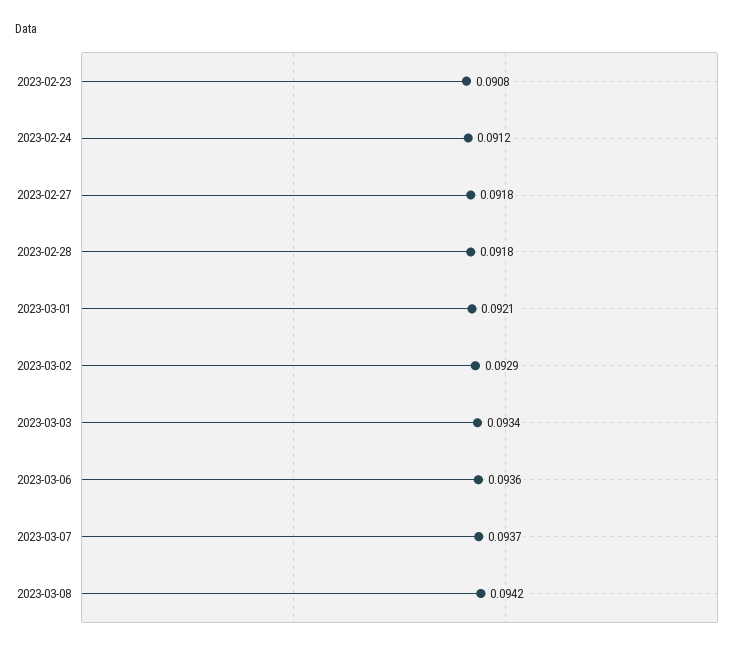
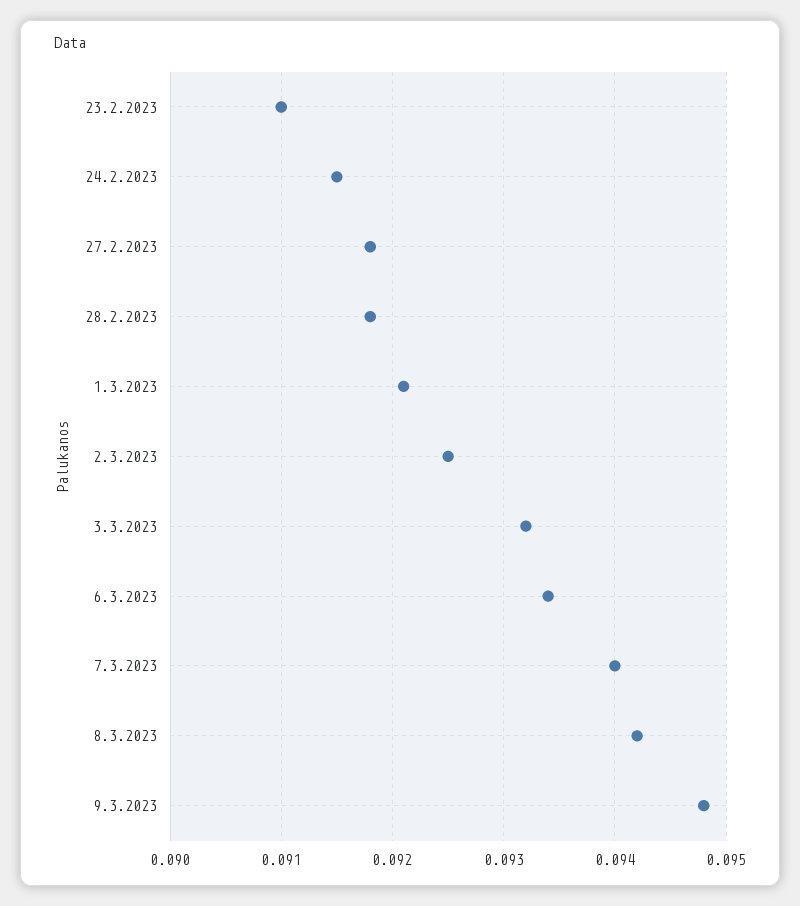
2023-02-23: 0.0908 -> 0.091
2023-02-24: 0.0912 -> 0.0915
2023-03-02: 0.0929 -> 0.0925
2023-03-03: 0.0934 -> 0.0932
2023-03-06: 0.0936 -> 0.0934
2023-03-07: 0.0937 -> 0.094
9.3.2023: none -> 0.0948

